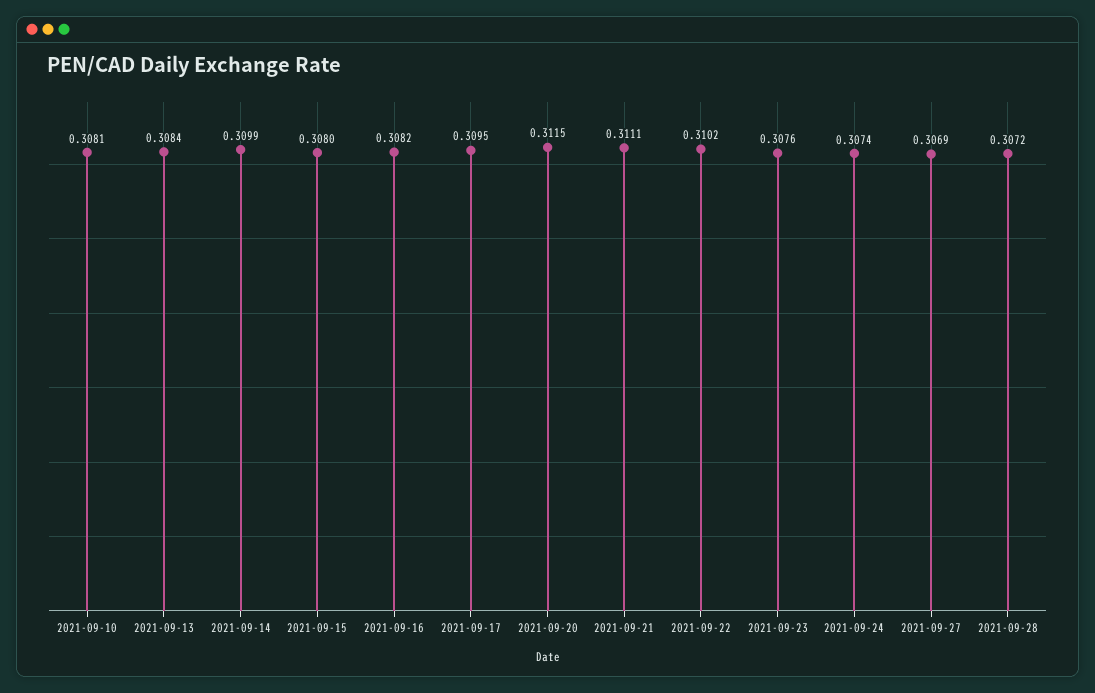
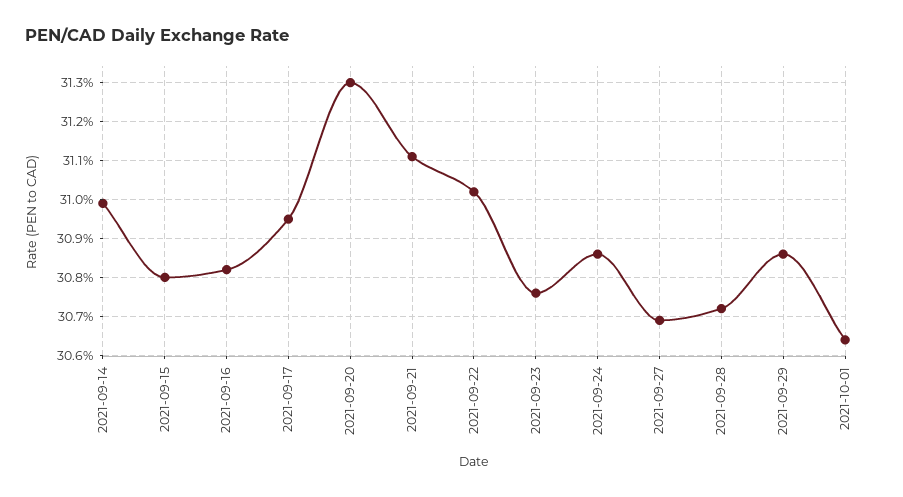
2021-09-10: 0.3081 -> none
2021-09-13: 0.3084 -> none
2021-09-20: 0.3115 -> 0.313
2021-09-24: 0.3074 -> 0.3085
2021-09-29: none -> 0.3085
2021-10-01: none -> 0.3065

